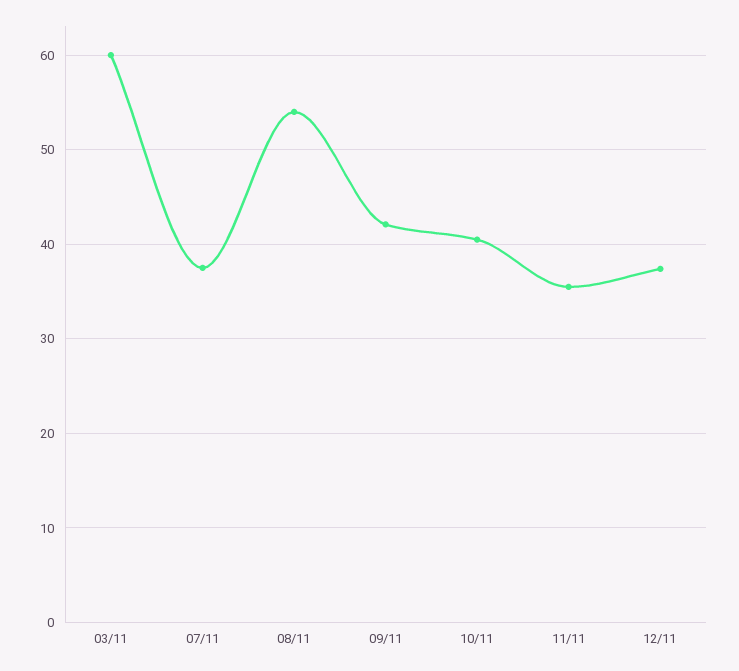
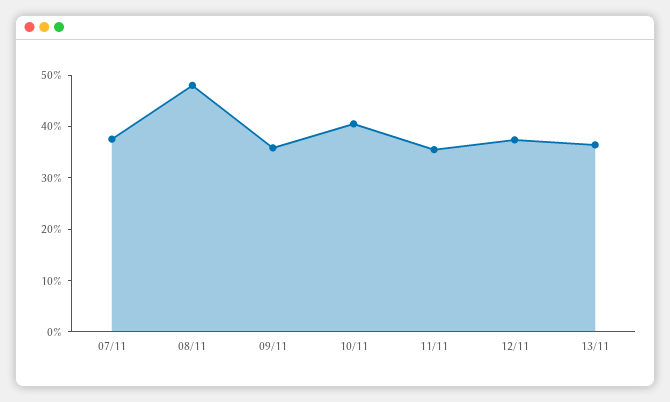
03/11: 60 -> none
08/11: 54 -> 48
09/11: 42 -> 36
13/11: none -> 36

